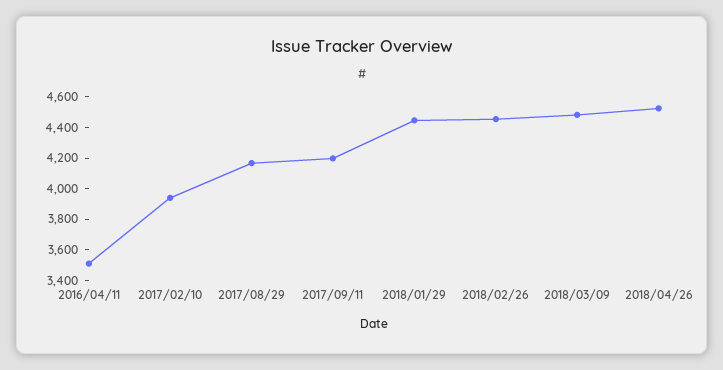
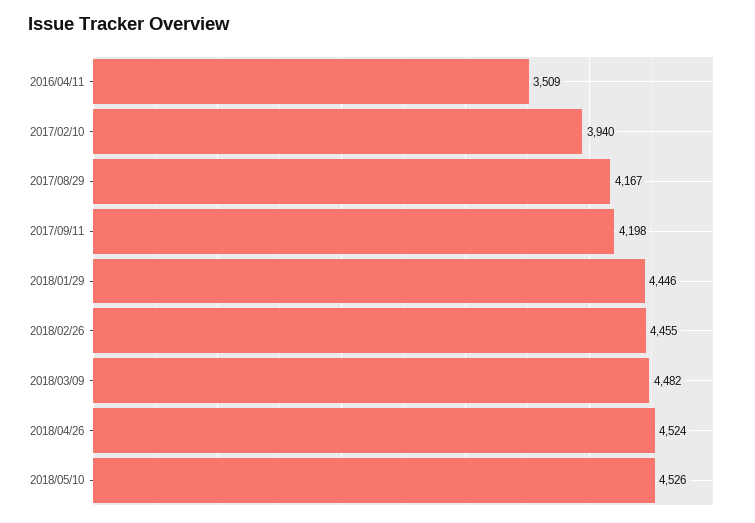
2018/05/10: none -> 4526

